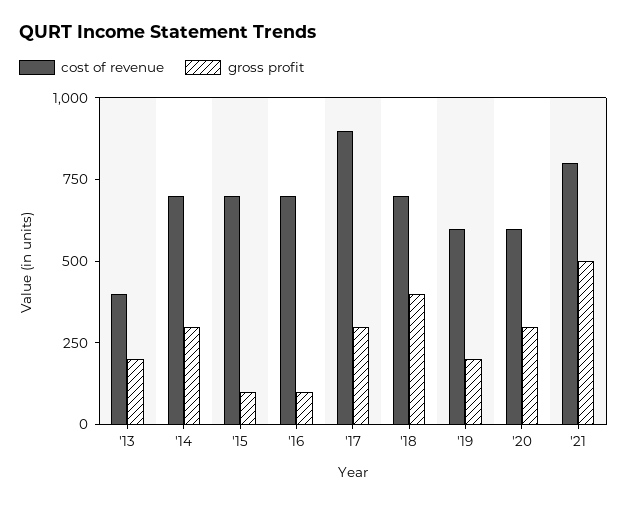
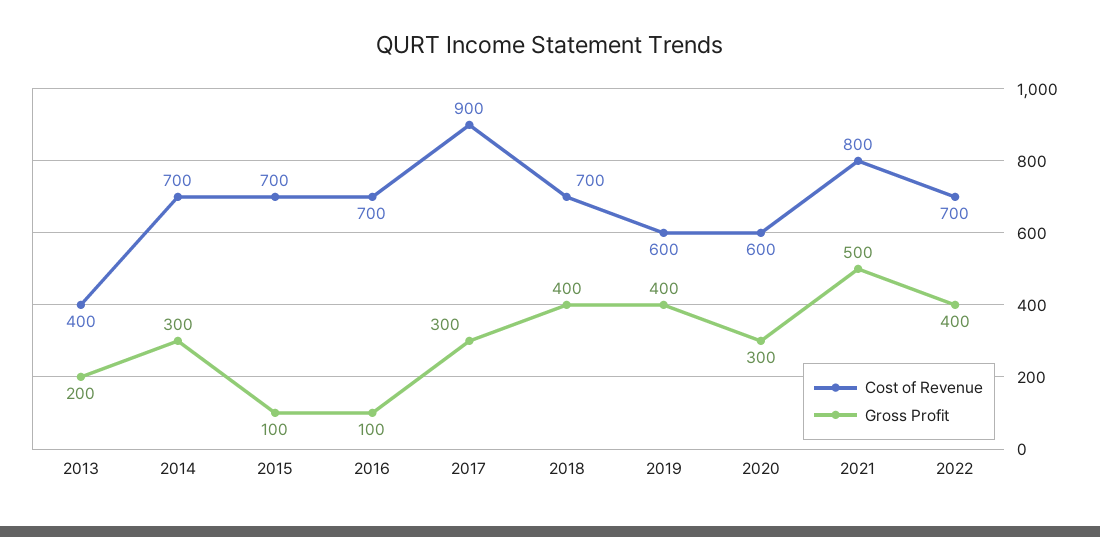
gross profit, '19: 200 -> 400
cost of revenue, 2022: none -> 700
gross profit, 2022: none -> 400

